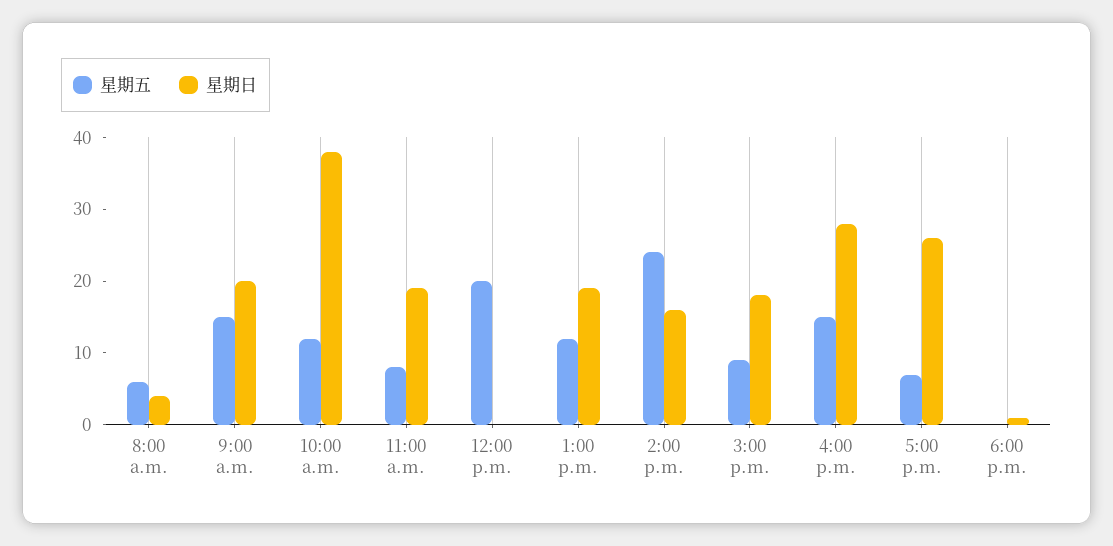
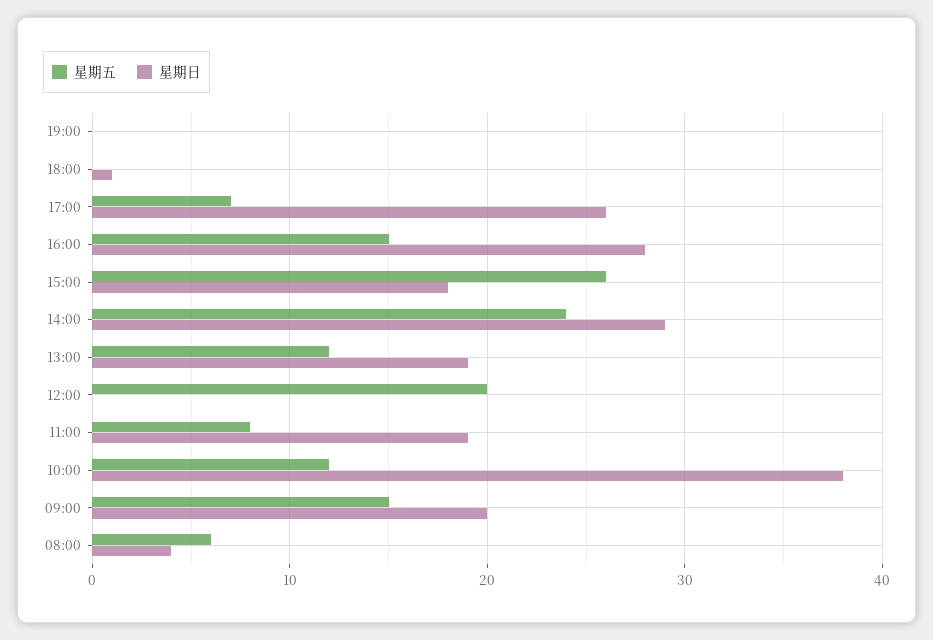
星期日, 2:00 p.m.: 15 -> 29
星期五, 3:00 p.m.: 10 -> 26
星期五, 19:00: none -> 0
星期日, 19:00: none -> 0

